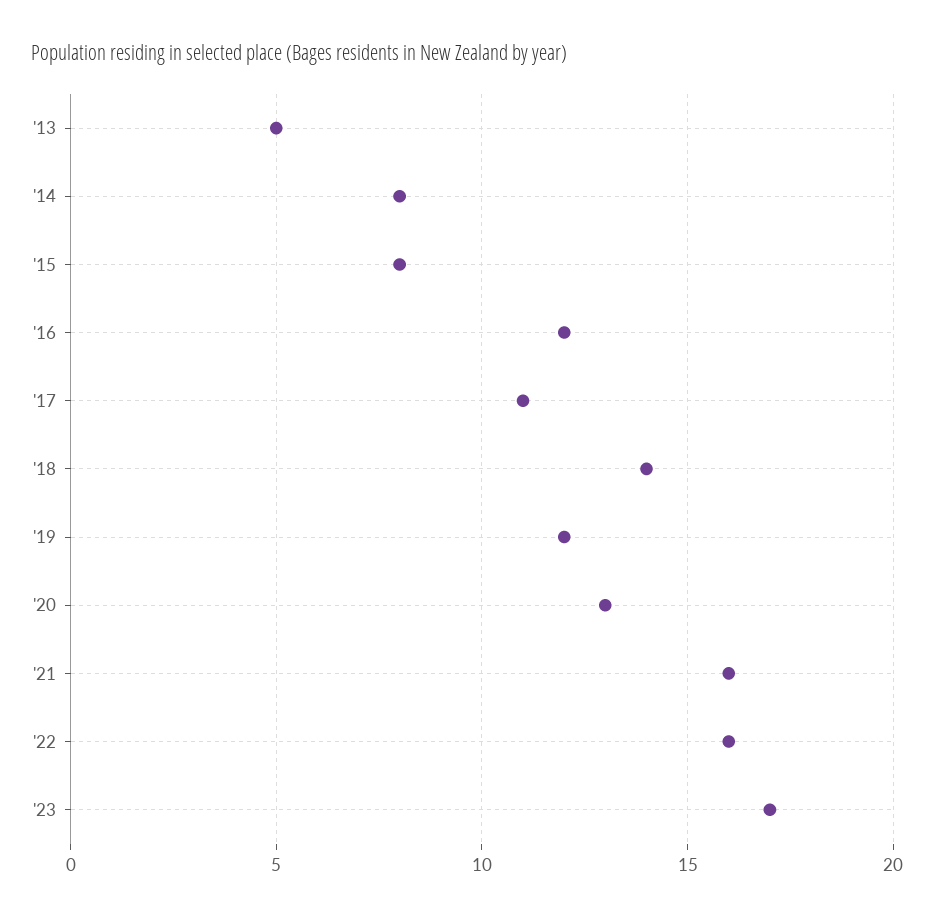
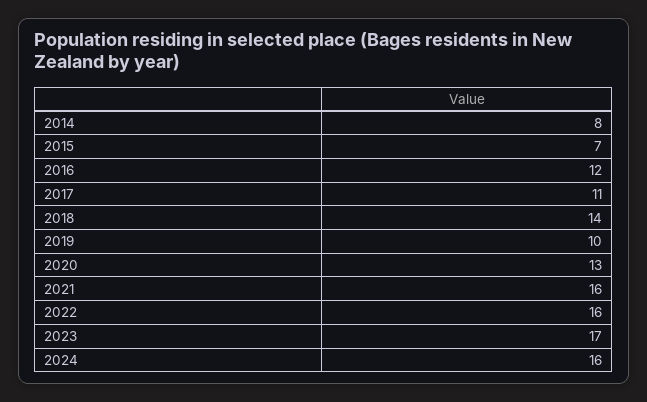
'13: 5 -> none
'15: 8 -> 7
'19: 12 -> 10
2024: none -> 16

